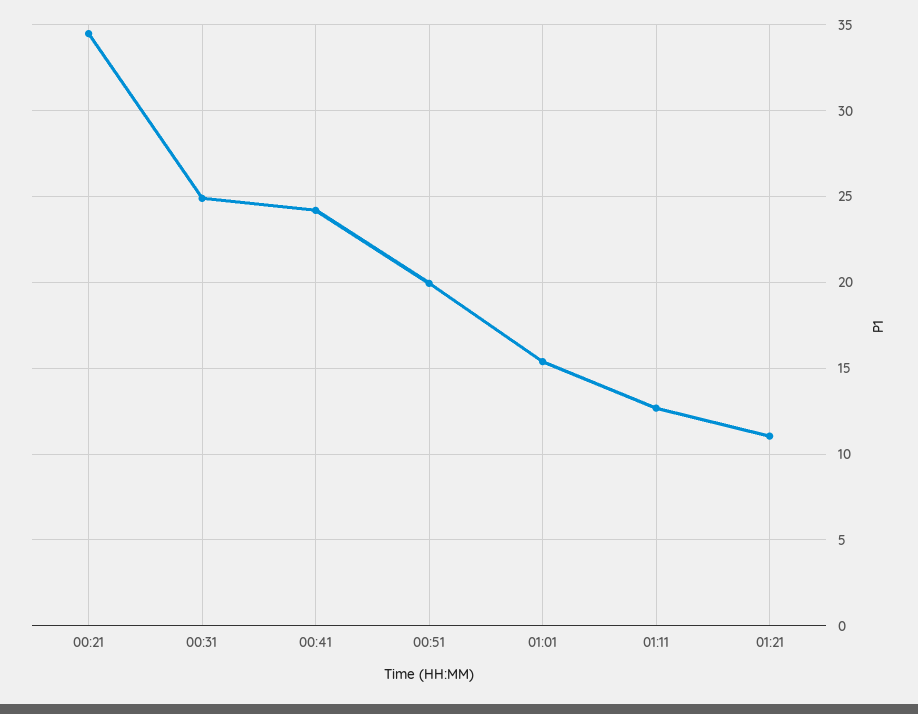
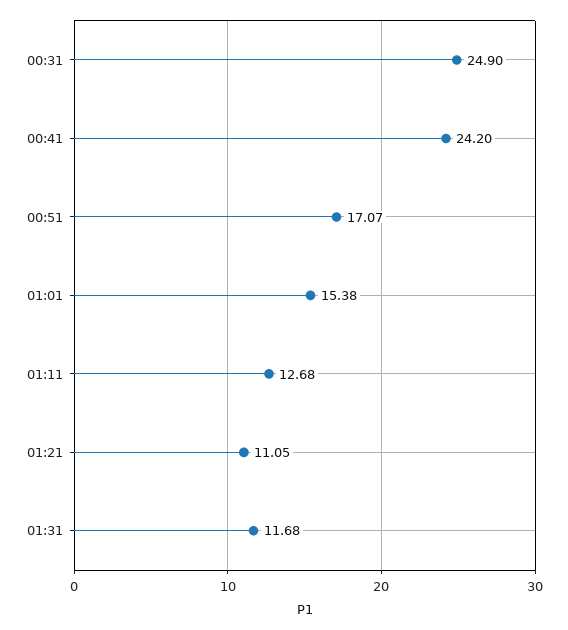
00:21: 34.5 -> none
00:51: 20 -> 17.07
01:31: none -> 11.68

